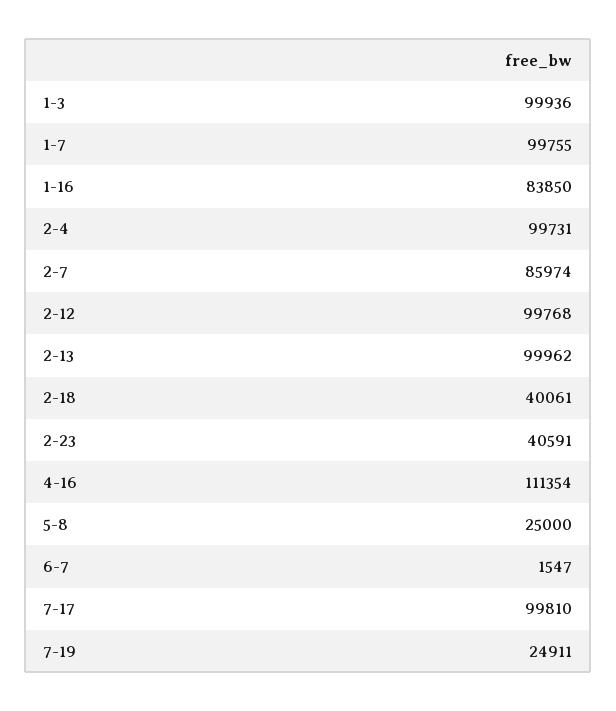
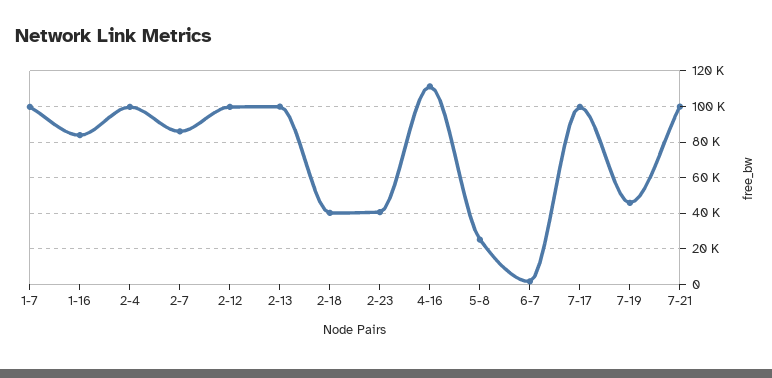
1-3: 99936 -> none
7-19: 24911 -> 45000
7-21: none -> 100000

